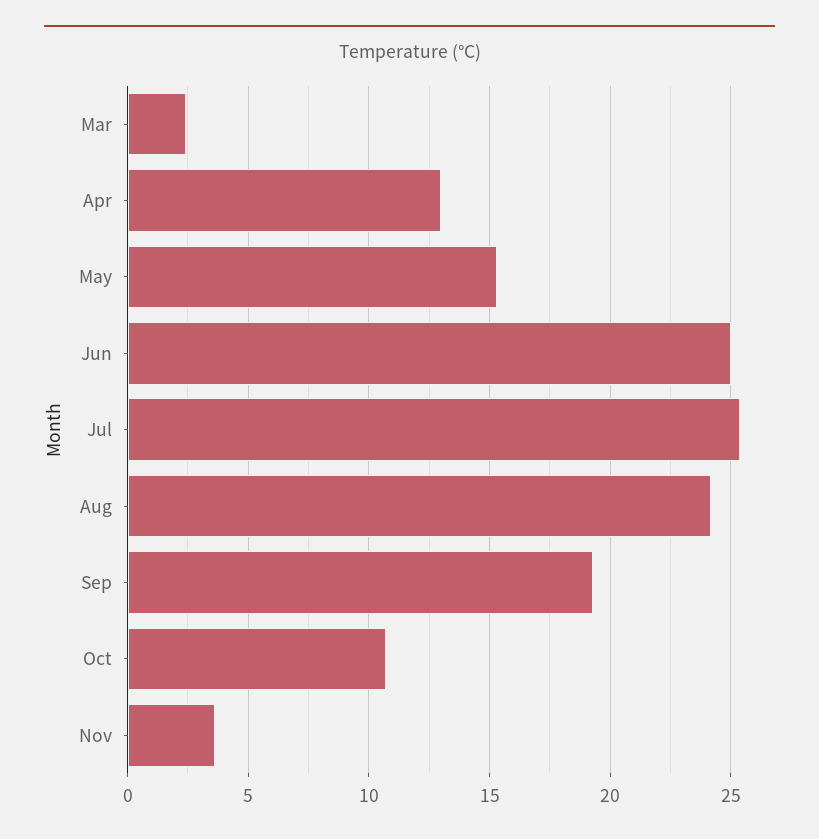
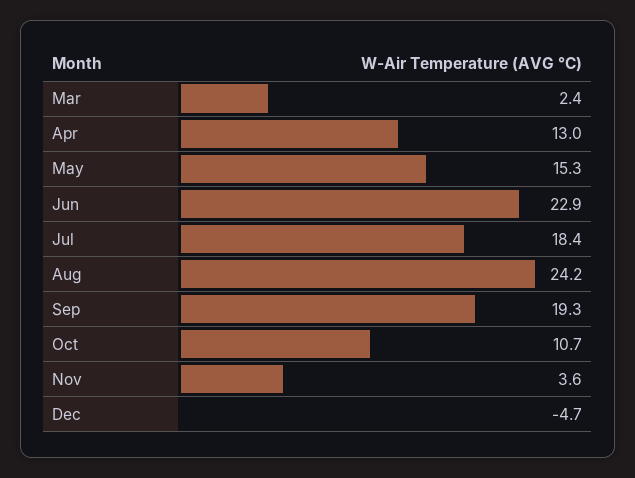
Jun: 25 -> 22.9
Jul: 25.5 -> 18.4
Dec: none -> -4.7

